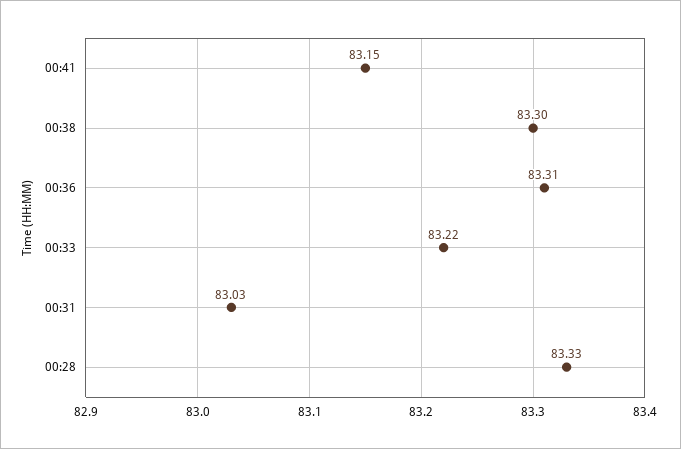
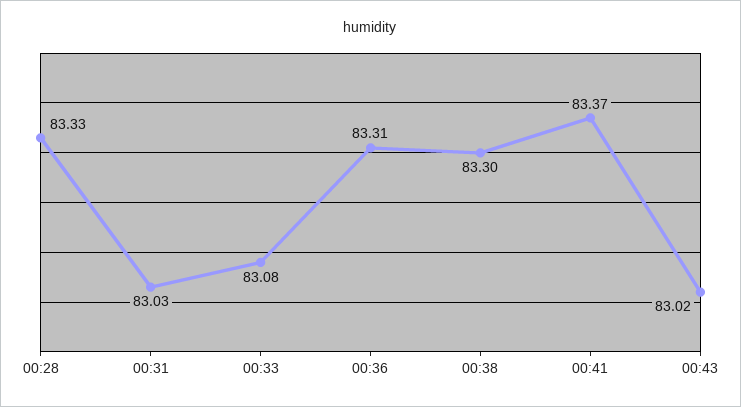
00:41: 83.15 -> 83.37
00:33: 83.22 -> 83.08
00:43: none -> 83.02

